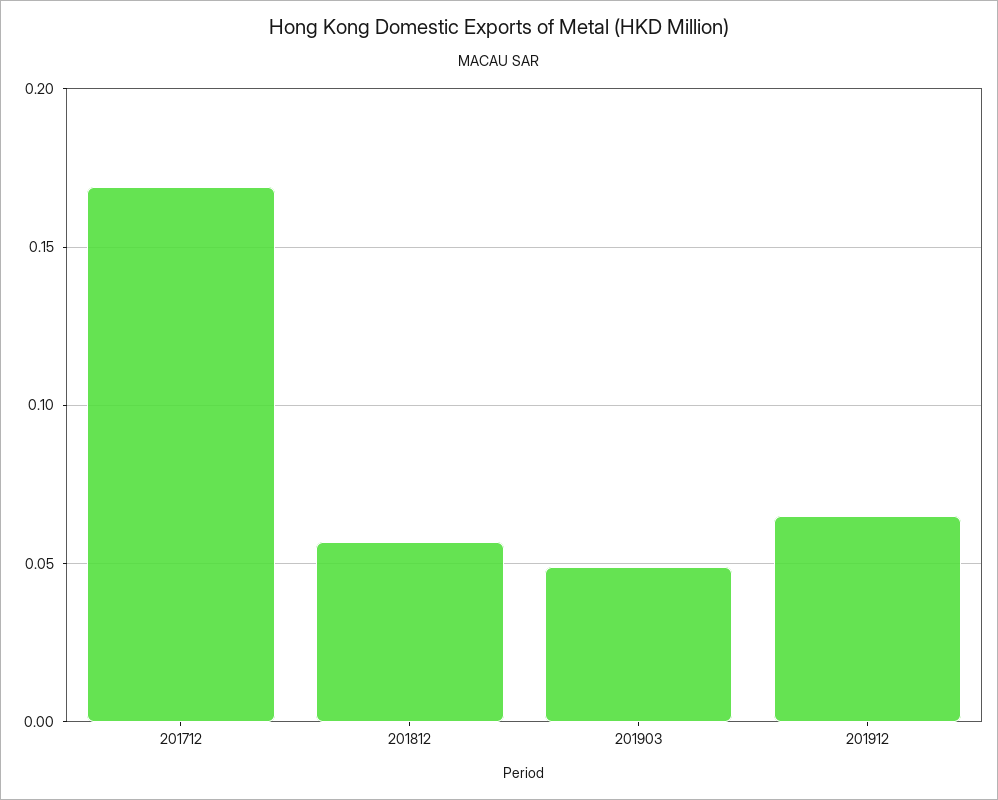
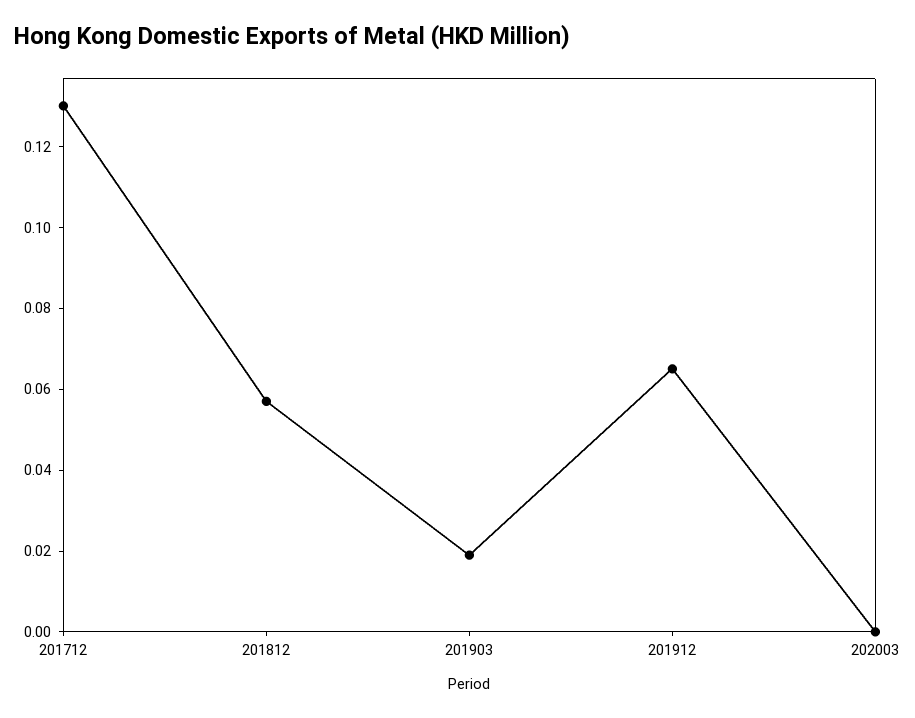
201712: 0.17 -> 0.13
201903: 0.05 -> 0.02
202003: none -> 0

